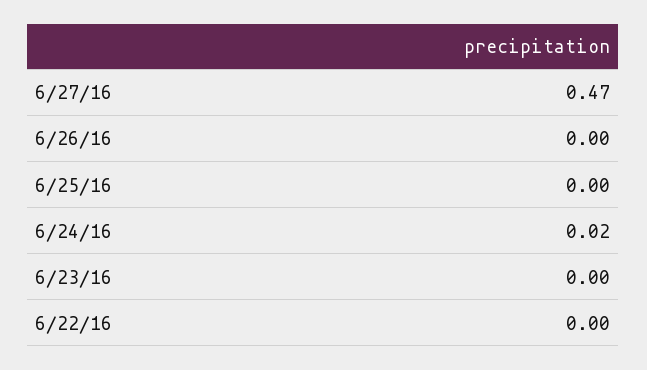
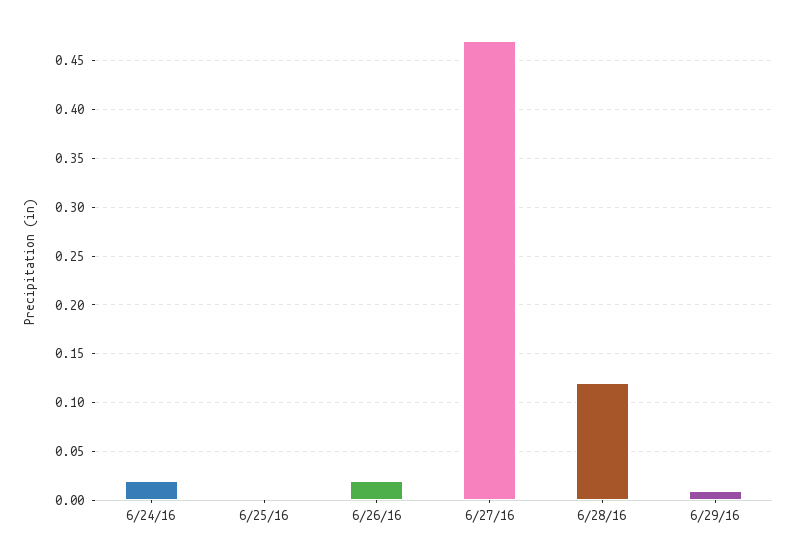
6/26/16: 0 -> 0.02
6/23/16: 0 -> none
6/22/16: 0 -> none
6/28/16: none -> 0.12
6/29/16: none -> 0.01

